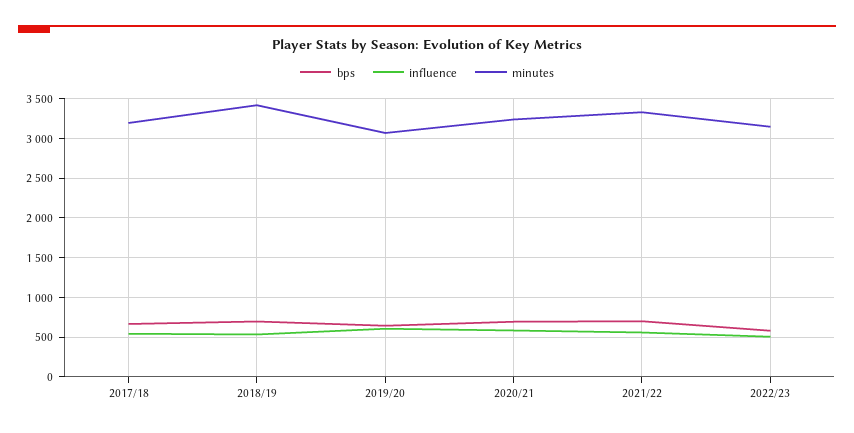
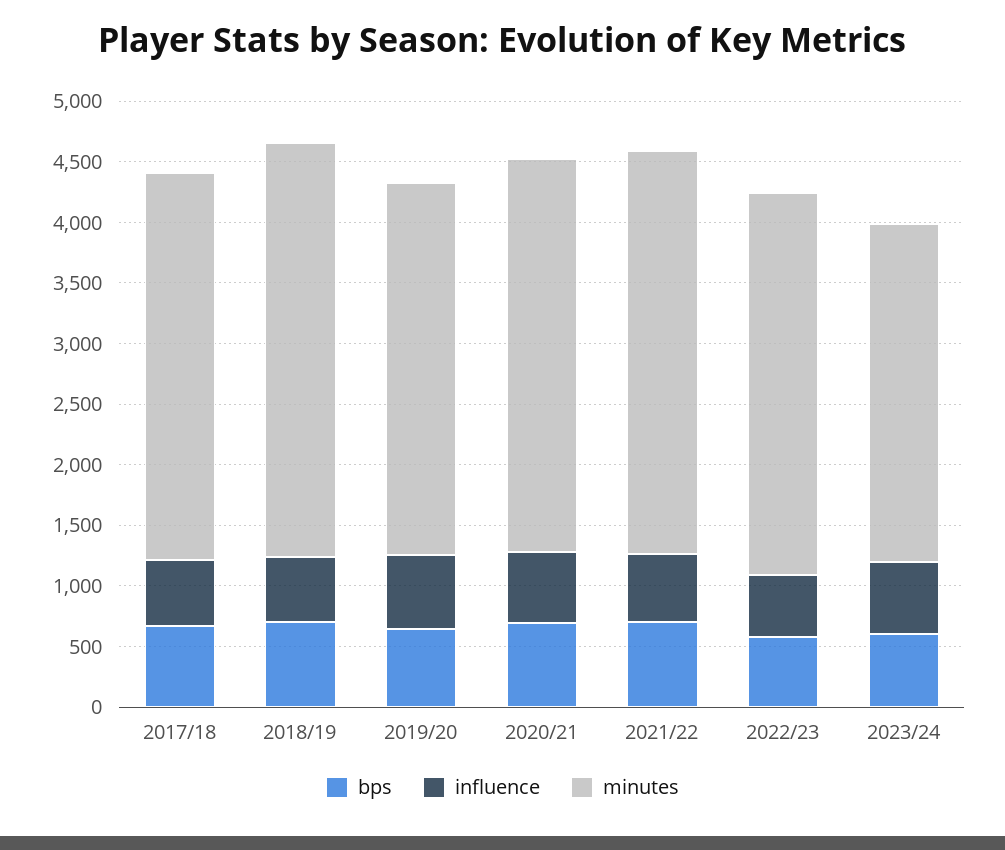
bps, 2023/24: none -> 600
influence, 2023/24: none -> 600
minutes, 2023/24: none -> 2800

